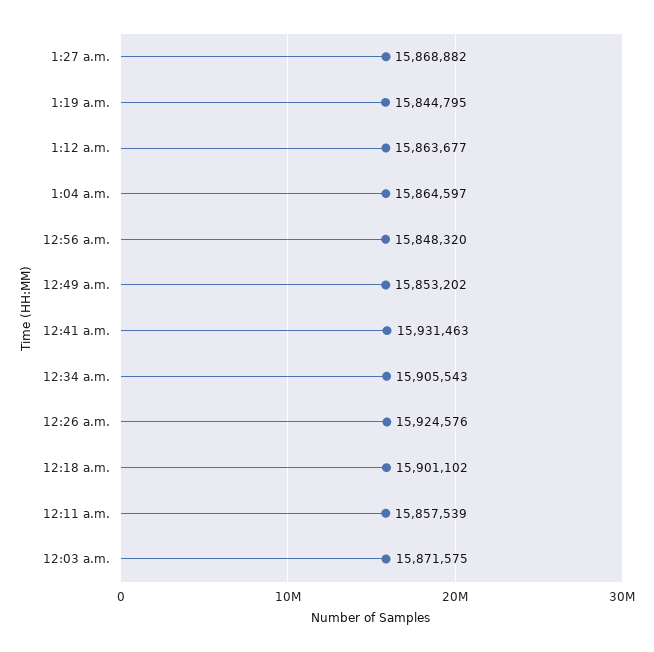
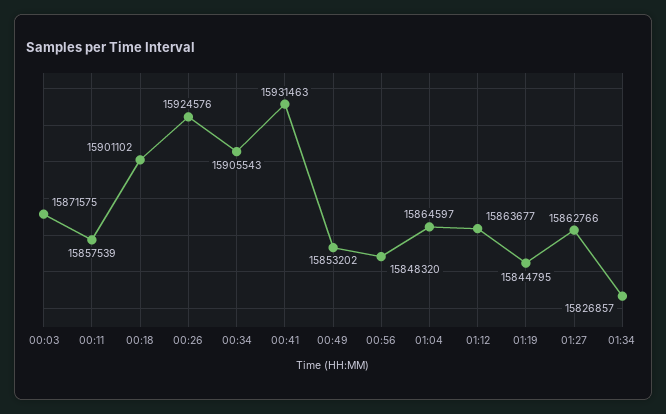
1:27 a.m.: 15868882 -> 15862766
01:34: none -> 15826857

